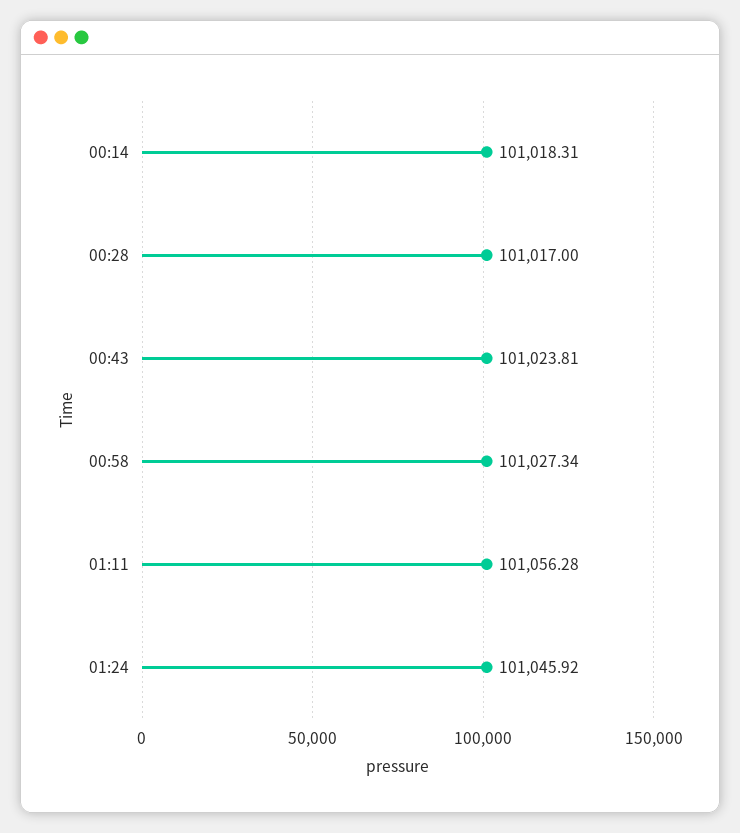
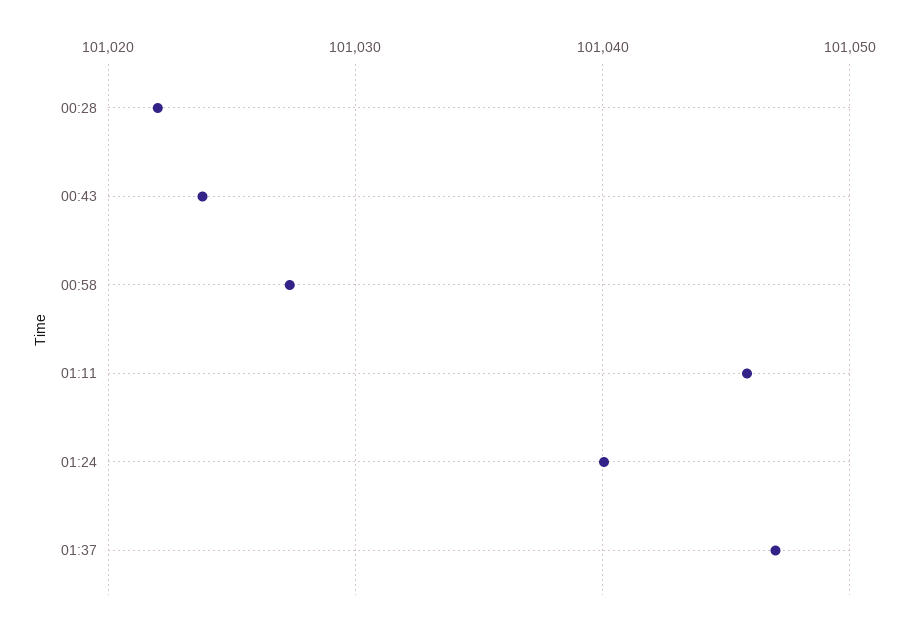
00:14: 101018.31 -> none
00:28: 101017 -> 101022
01:11: 101056.28 -> 101046
01:24: 101045.92 -> 101040
01:37: none -> 101047

